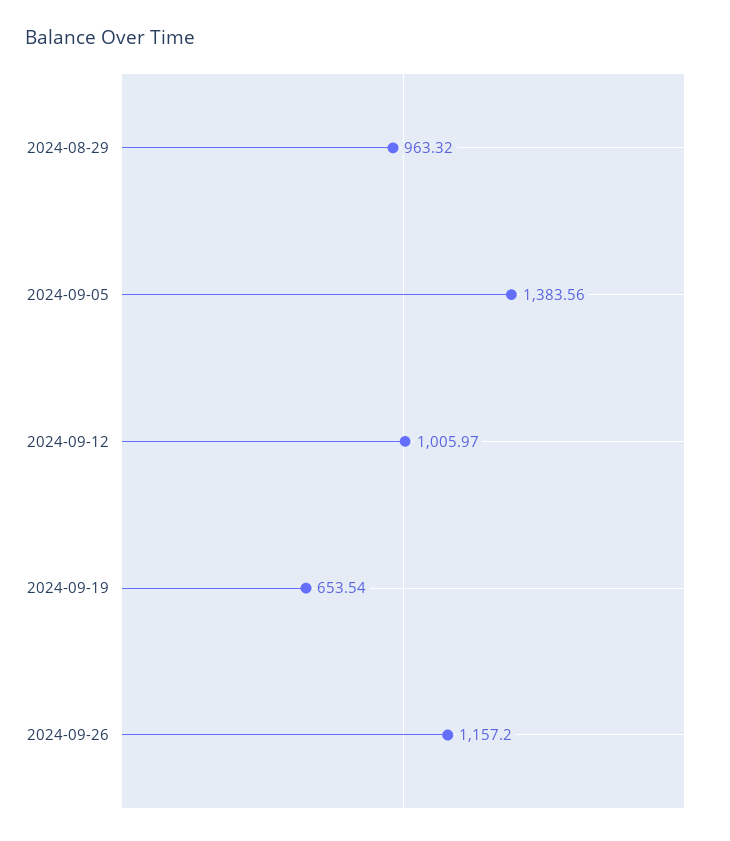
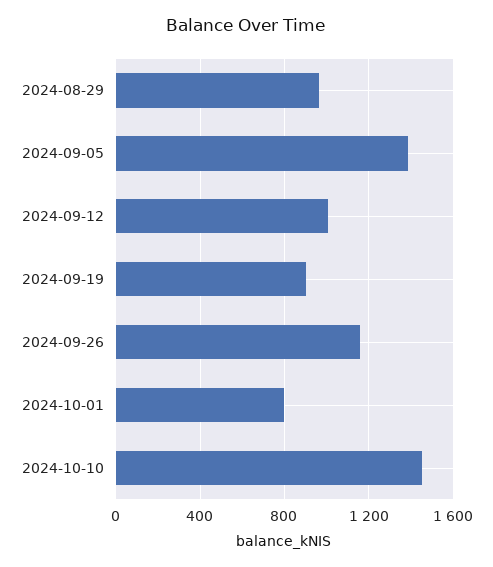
2024-09-19: 653.54 -> 900
2024-10-01: none -> 800
2024-10-10: none -> 1450

